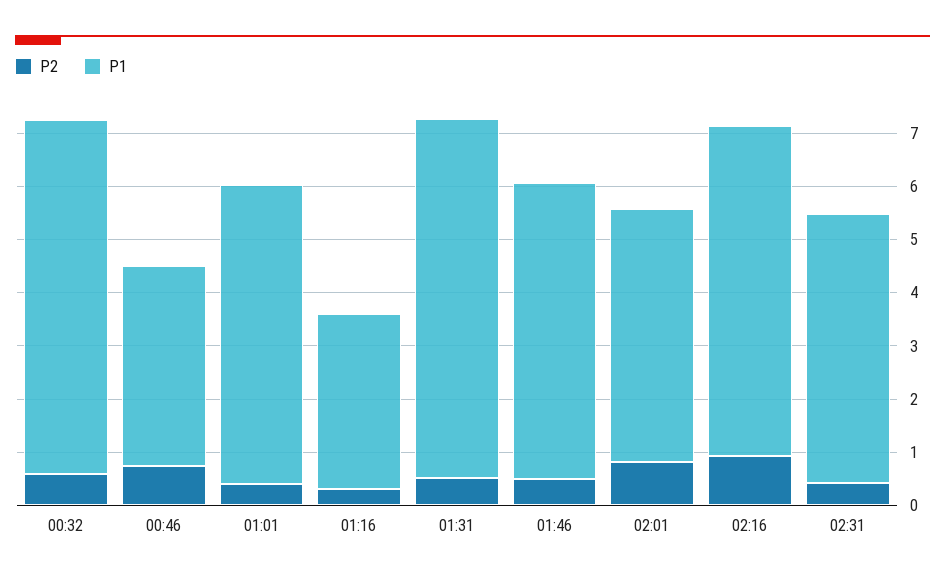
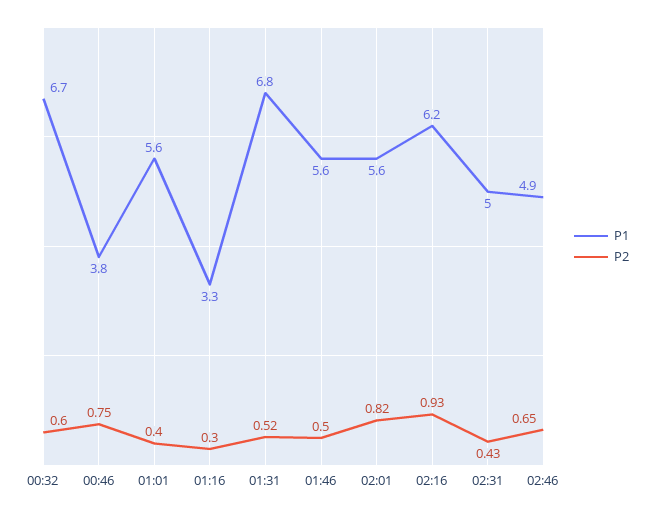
P1, 02:01: 4.8 -> 5.6
P1, 02:46: none -> 4.9
P2, 02:46: none -> 0.65

